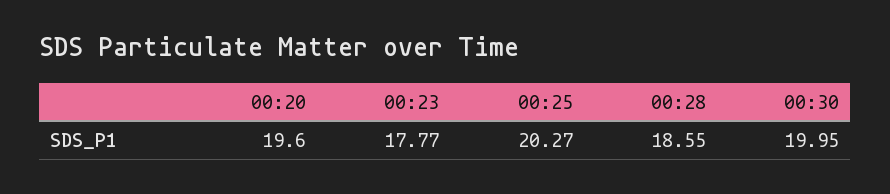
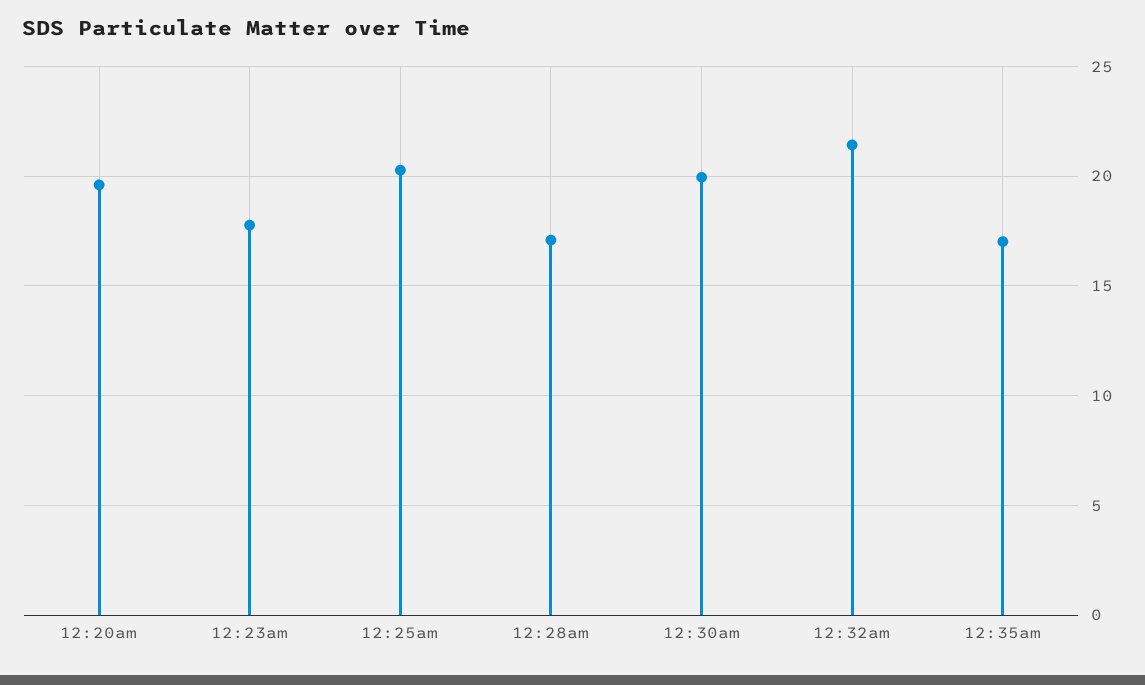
00:28: 18.55 -> 17
12:32am: none -> 21.5
12:35am: none -> 17

